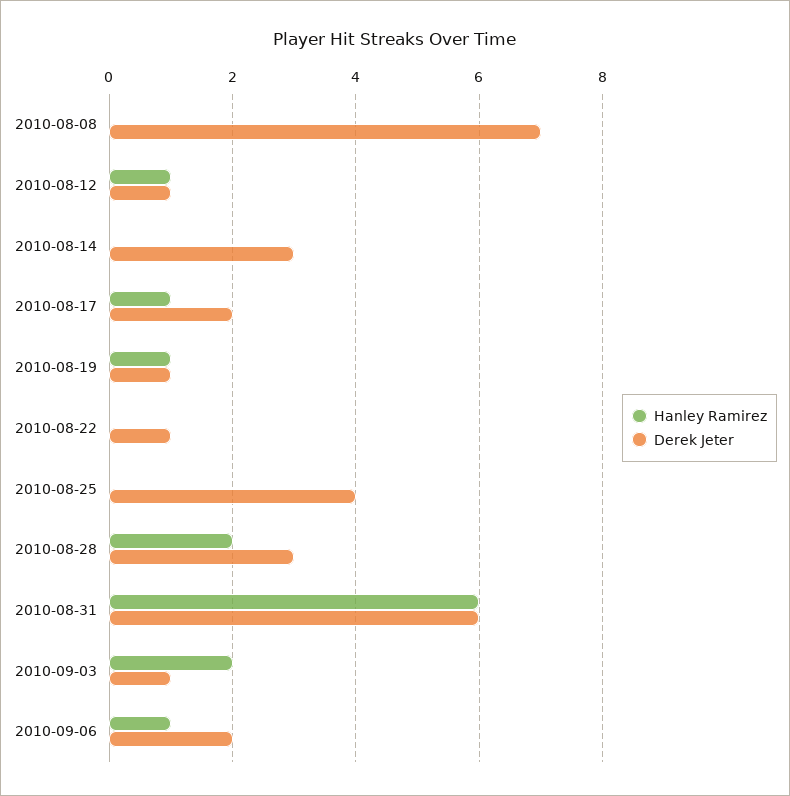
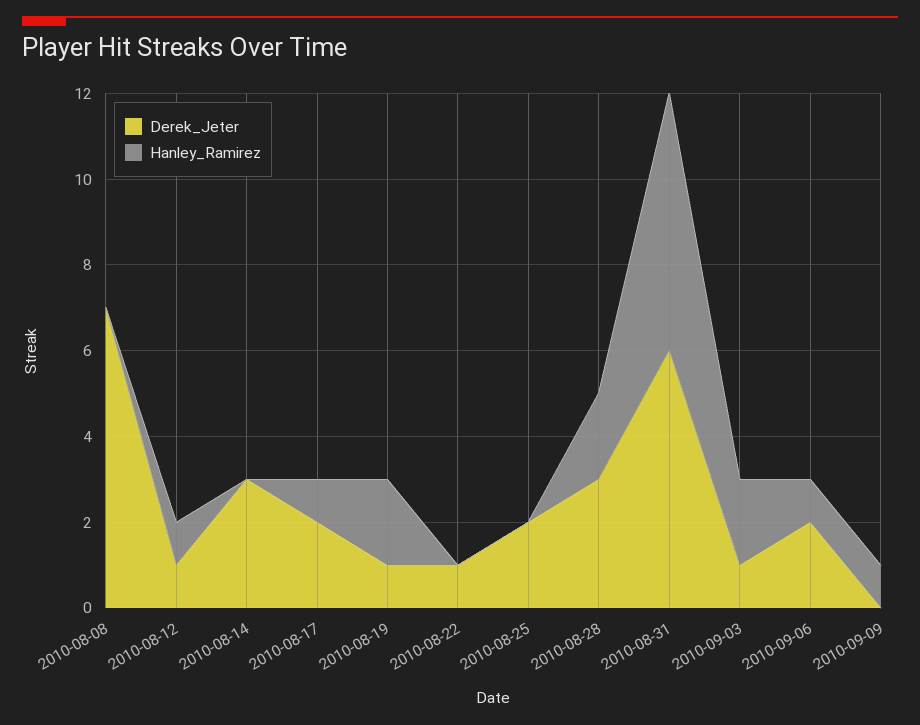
Hanley Ramirez, 2010-08-19: 1 -> 2
Derek Jeter, 2010-08-25: 4 -> 2
Derek Jeter, 2010-09-09: none -> 0
Hanley Ramirez, 2010-09-09: none -> 1

